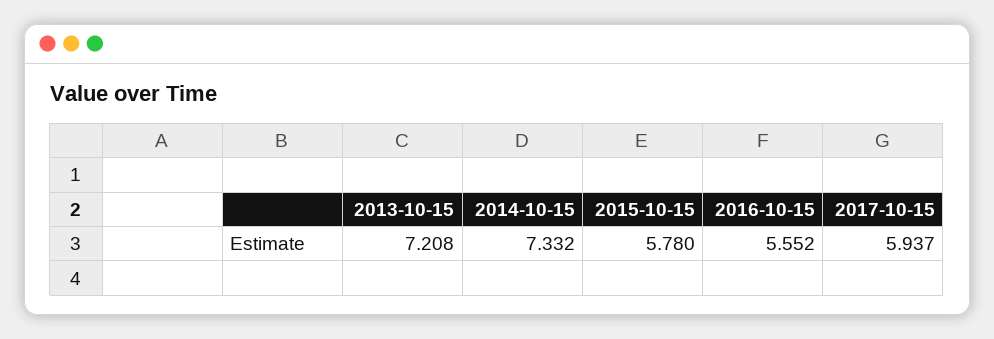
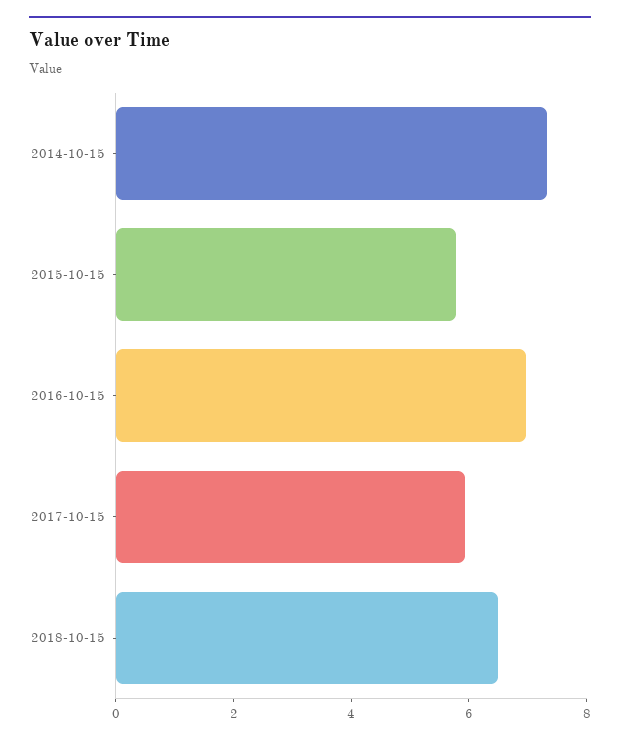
2013-10-15: 7.208 -> none
2016-10-15: 5.552 -> 7
2018-10-15: none -> 6.5

